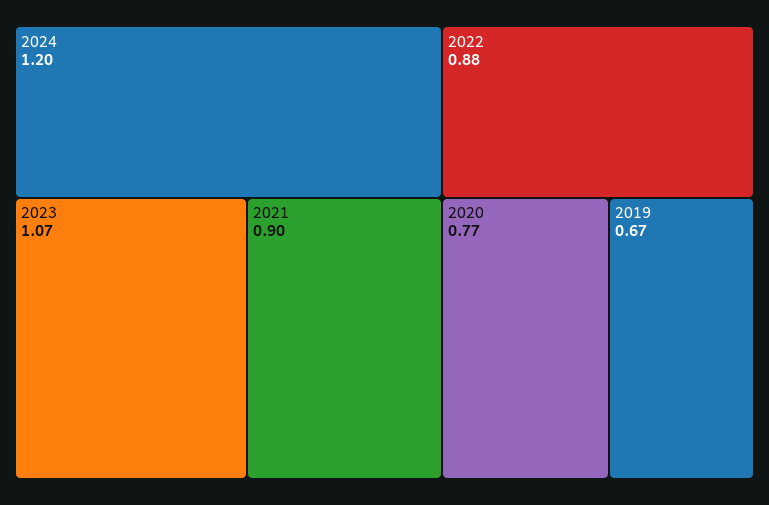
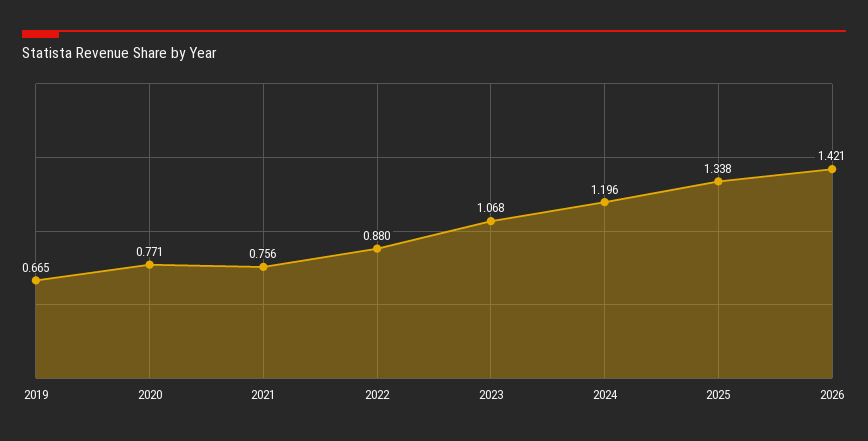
2021: 0.9 -> 0.756
2025: none -> 1.338
2026: none -> 1.421

